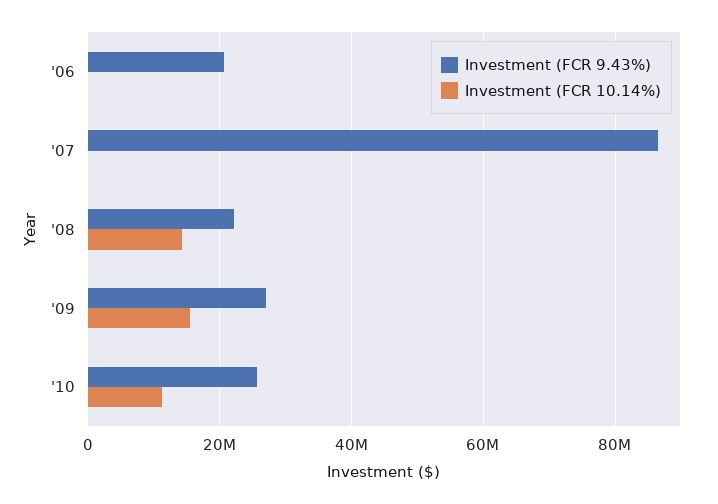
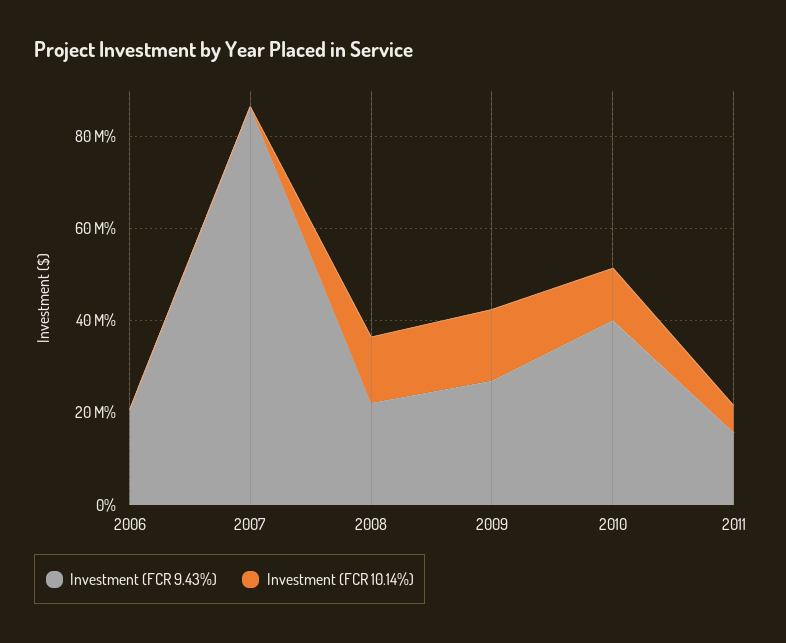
Investment (FCR 9.43%), '10: 26000000 -> 40000000
Investment (FCR 9.43%), 2011: none -> 15000000
Investment (FCR 10.14%), 2011: none -> 5000000

